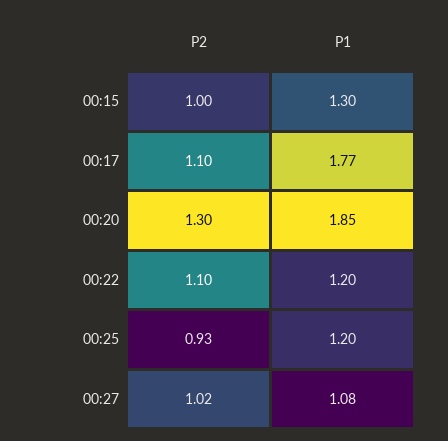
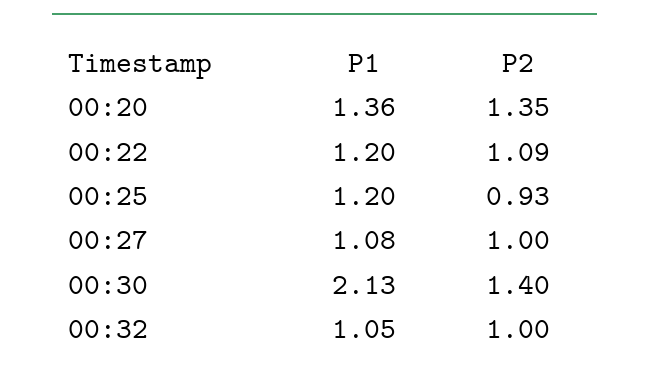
P2, 00:15: 1 -> none
P1, 00:15: 1.3 -> none
P2, 00:17: 1.1 -> none
P1, 00:17: 1.77 -> none
P2, 00:20: 1.3 -> 1.35
P1, 00:20: 1.85 -> 1.36
P2, 00:22: 1.1 -> 1.09
P2, 00:27: 1.02 -> 1
P1, 00:30: none -> 2.13
P2, 00:30: none -> 1.4
P1, 00:32: none -> 1.05
P2, 00:32: none -> 1

